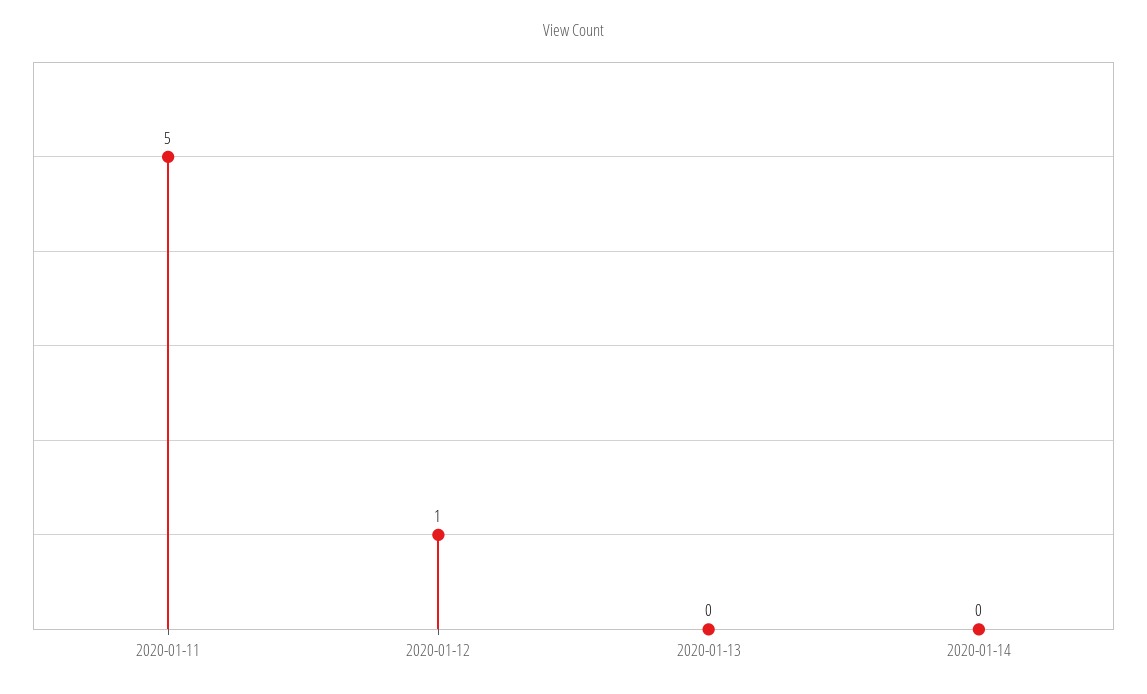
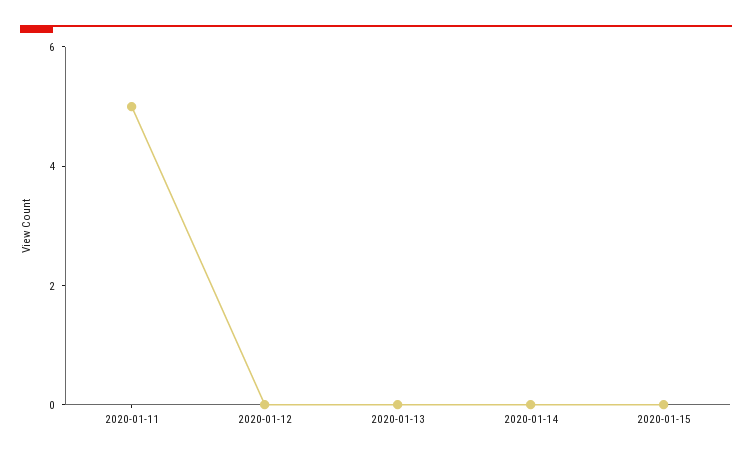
2020-01-12: 1 -> 0
2020-01-15: none -> 0

